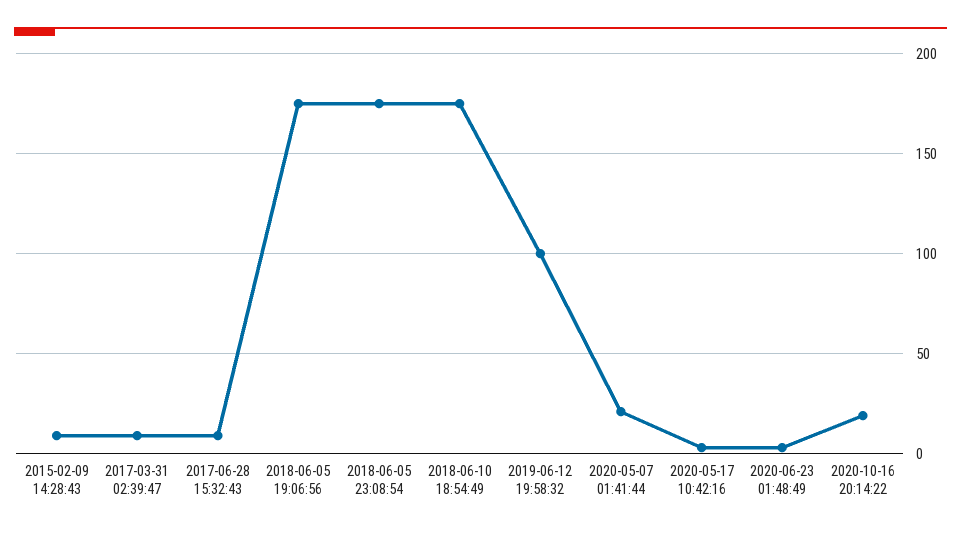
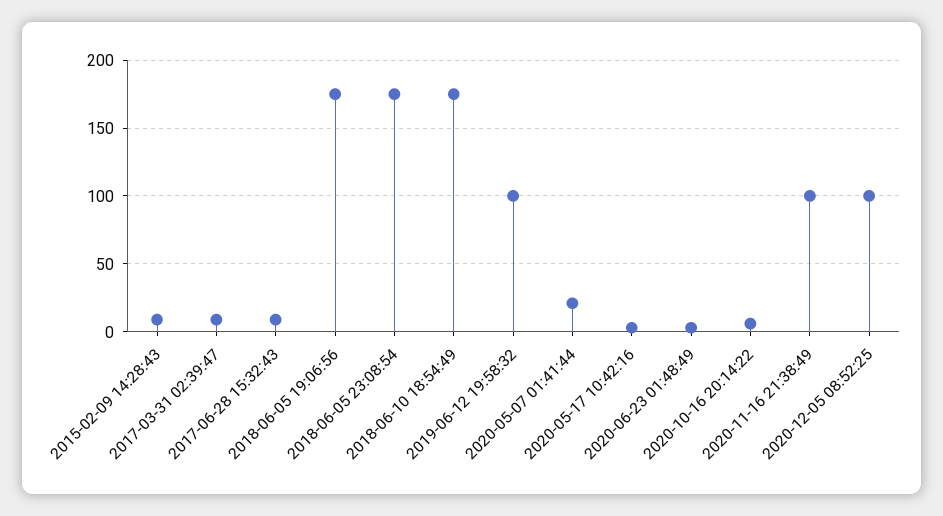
2020-10-16 20:14:22: 20 -> 5
2020-11-16 21:38:49: none -> 100
2020-12-05 08:52:25: none -> 100

